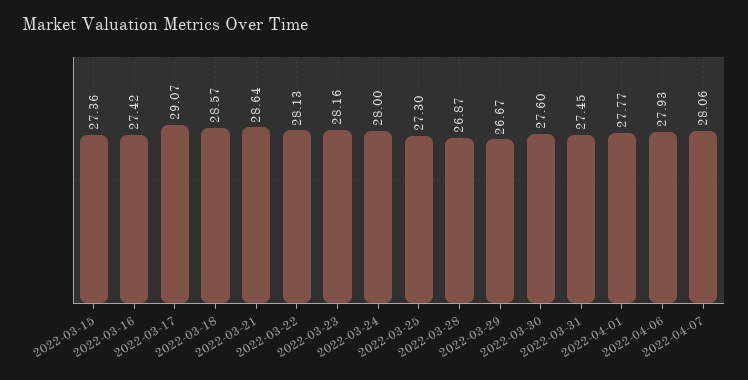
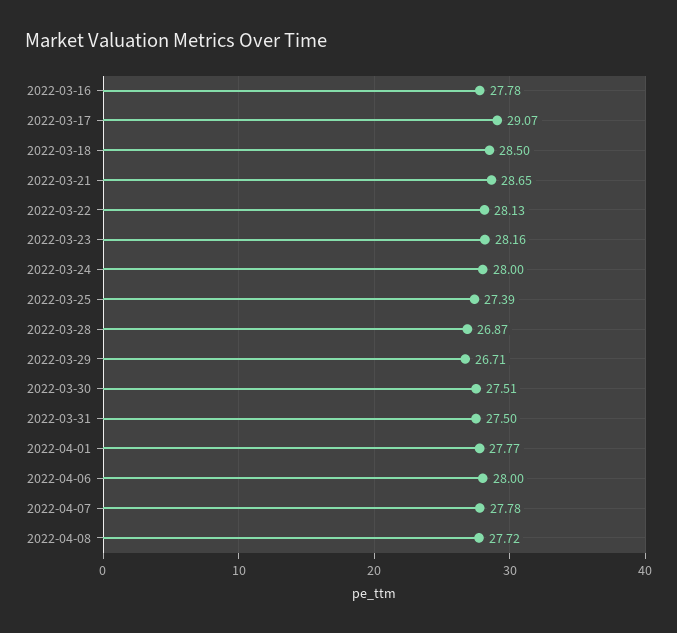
2022-03-15: 27.36 -> none
2022-03-16: 27.42 -> 27.78
2022-03-18: 28.57 -> 28.5
2022-03-21: 28.64 -> 28.65
2022-03-25: 27.3 -> 27.39
2022-03-29: 26.67 -> 26.71
2022-03-30: 27.6 -> 27.51
2022-03-31: 27.45 -> 27.5
2022-04-06: 27.93 -> 28
2022-04-07: 28.06 -> 27.78
2022-04-08: none -> 27.72

